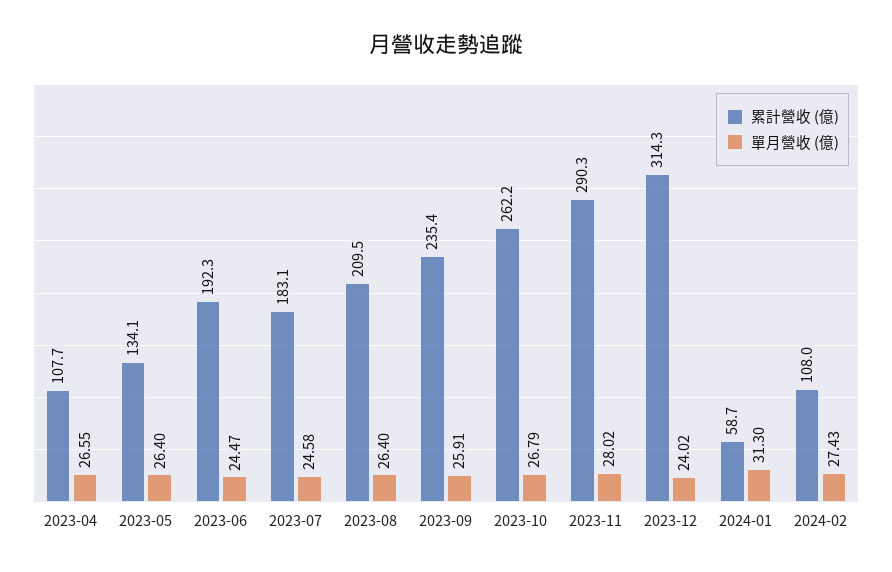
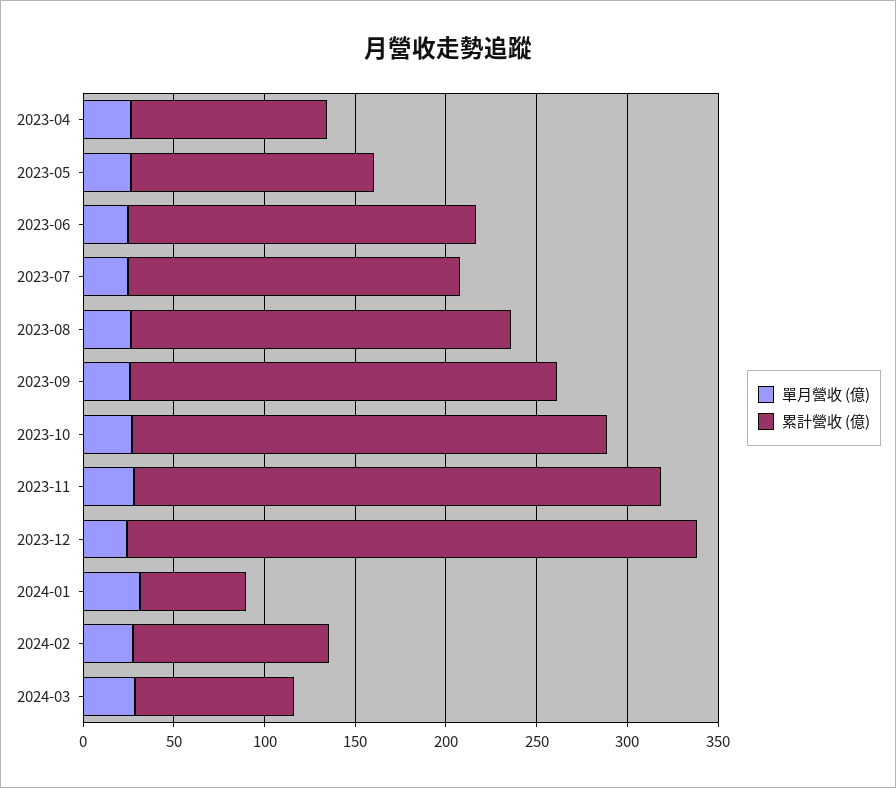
單月營收 (億), 2024-03: none -> 30
累計營收 (億), 2024-03: none -> 90

